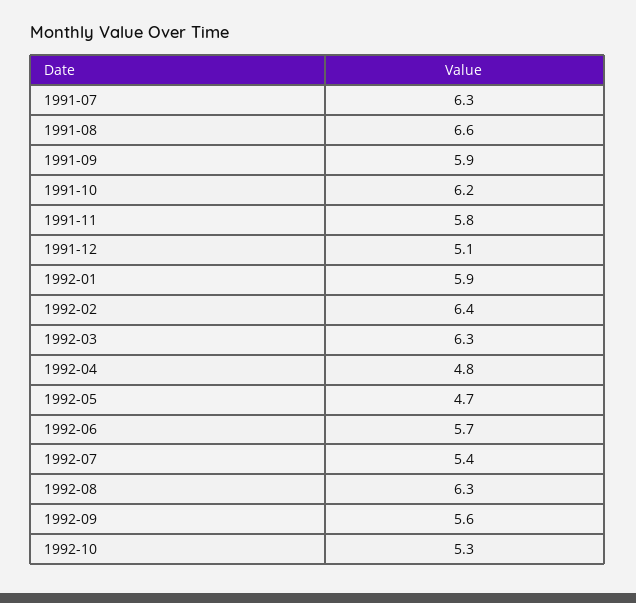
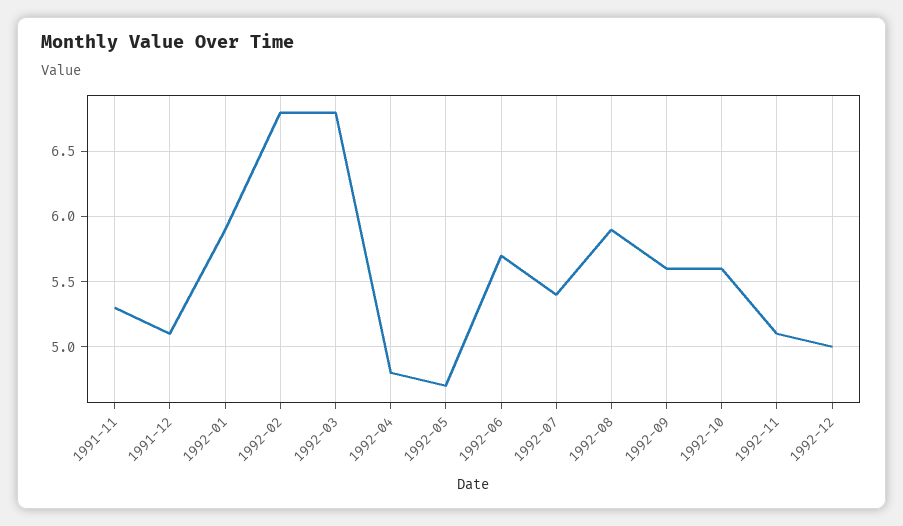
1991-07: 6.3 -> none
1991-08: 6.6 -> none
1991-09: 5.9 -> none
1991-10: 6.2 -> none
1991-11: 5.8 -> 5.3
1992-02: 6.4 -> 6.8
1992-03: 6.3 -> 6.8
1992-08: 6.3 -> 5.9
1992-10: 5.3 -> 5.6
1992-11: none -> 5.1
1992-12: none -> 5

